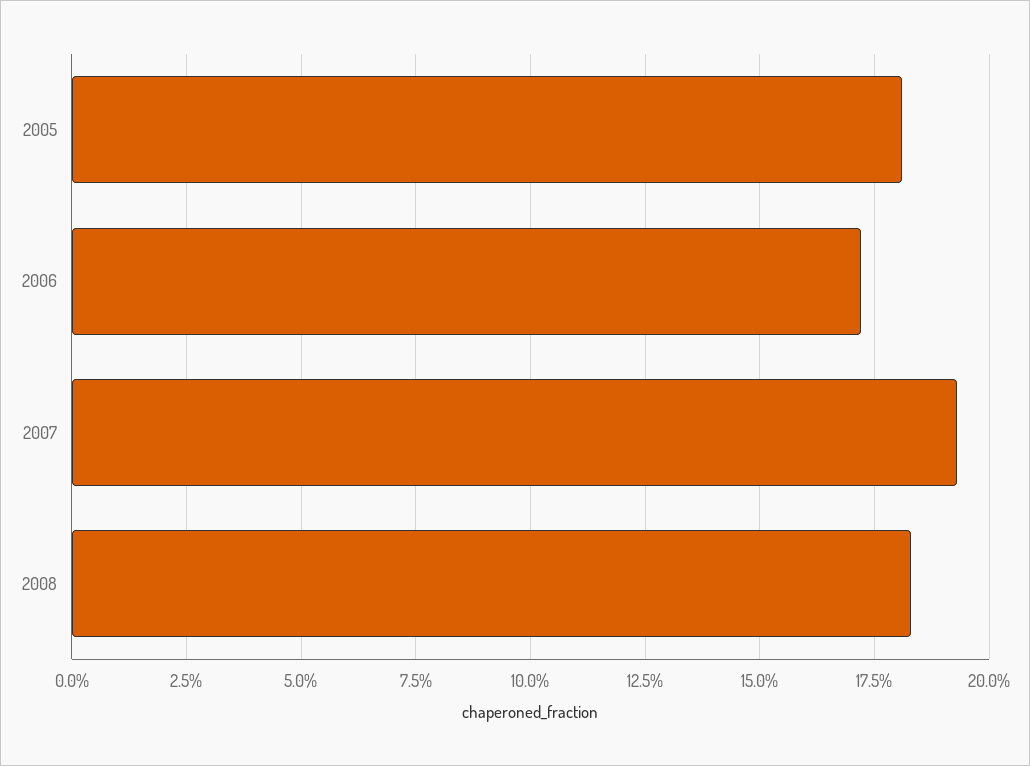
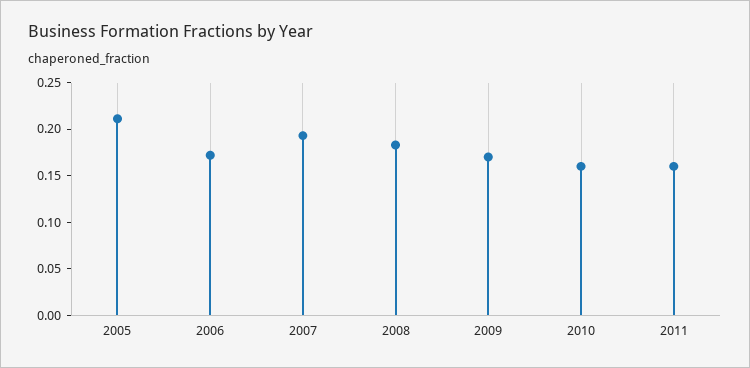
2005: 0.18 -> 0.21
2009: none -> 0.17
2010: none -> 0.16
2011: none -> 0.16

